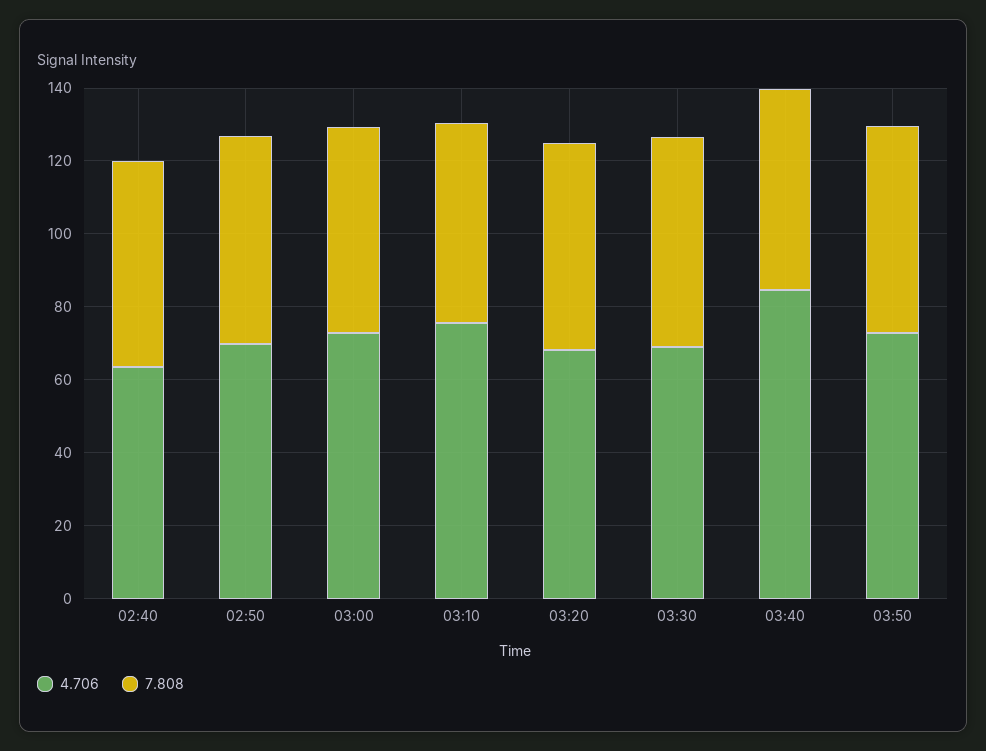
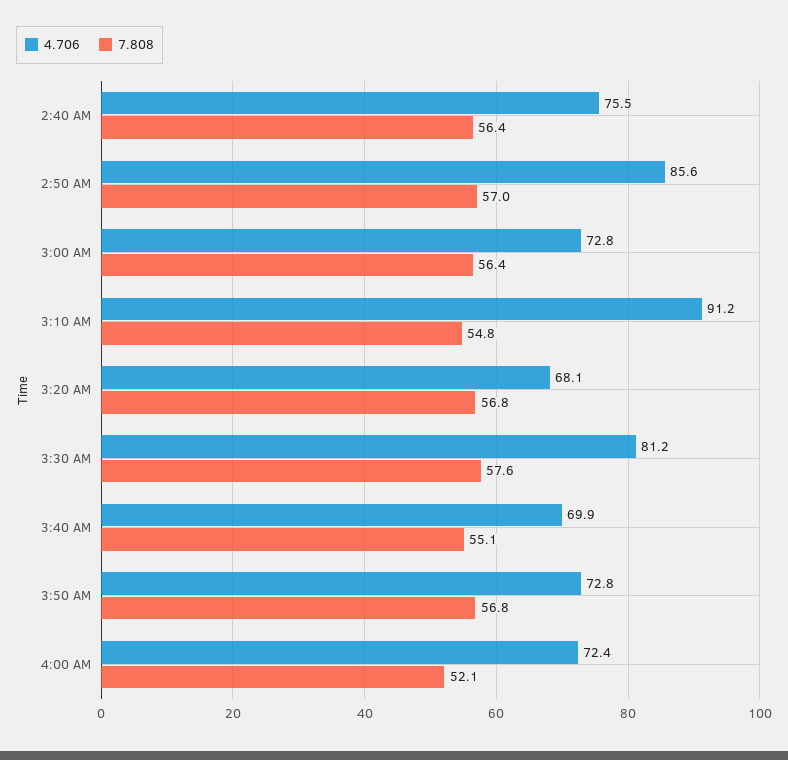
4.706, 02:40: 65 -> 75.5
4.706, 02:50: 70 -> 85.6
4.706, 03:10: 75 -> 91.2
4.706, 03:30: 70 -> 81.2
4.706, 03:40: 85 -> 69.9
4.706, 4:00 AM: none -> 72.4
7.808, 4:00 AM: none -> 52.1

